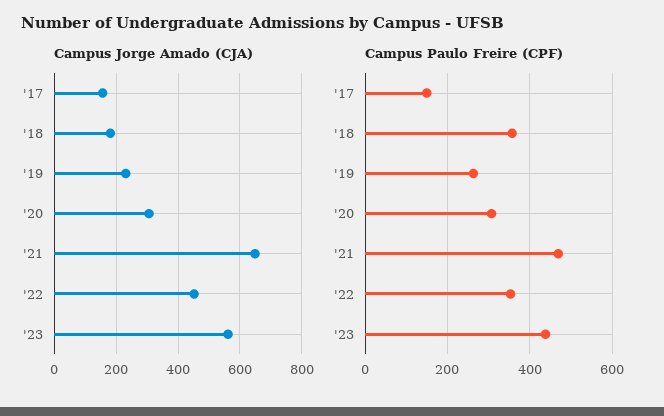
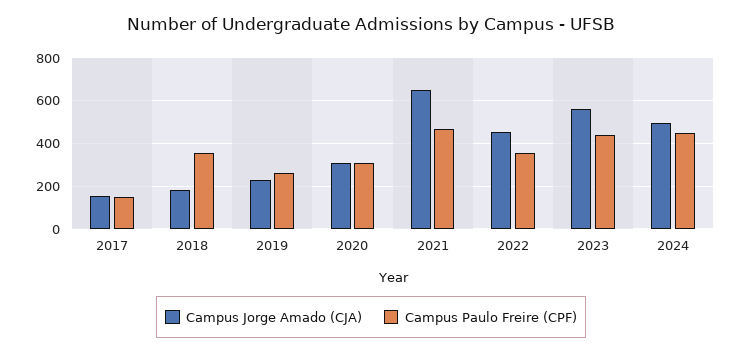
Campus Jorge Amado (CJA), 2024: none -> 500
Campus Paulo Freire (CPF), 2024: none -> 450

